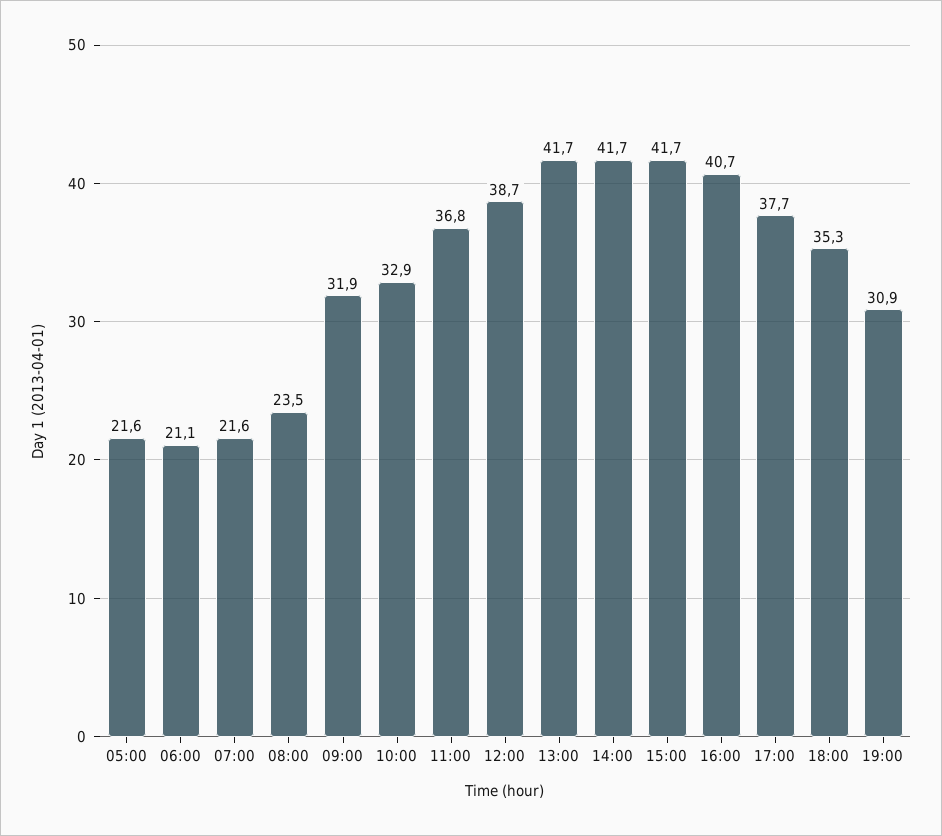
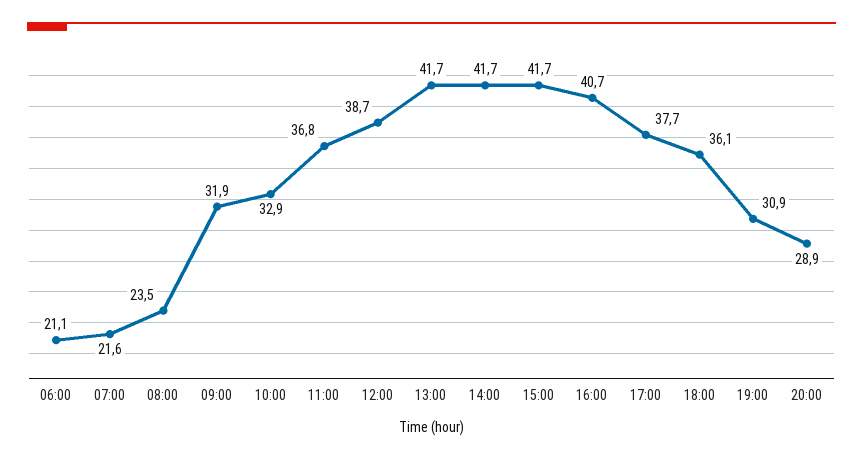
05:00: 21.6 -> none
18:00: 35.3 -> 36.1
20:00: none -> 28.9

